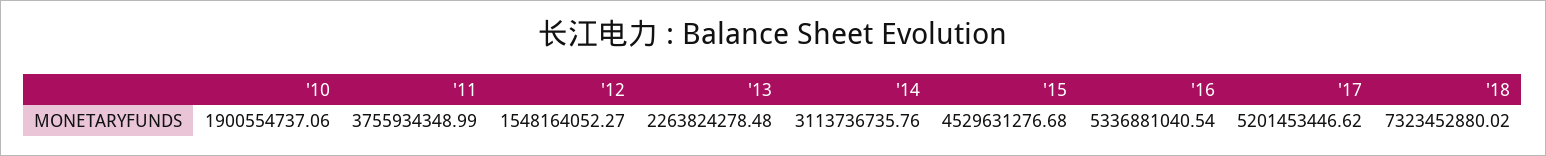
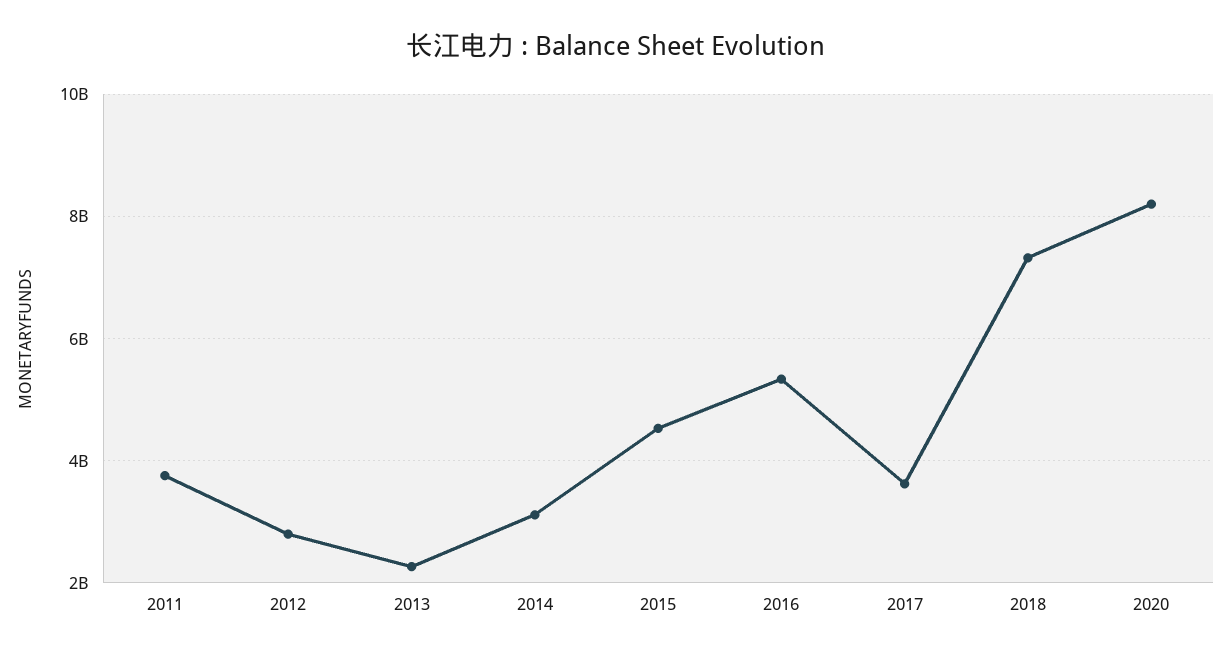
'10: 1900554737.06 -> none
'12: 1548164052.27 -> 2800000000
'17: 5201453446.62 -> 3600000000
2020: none -> 8200000000

